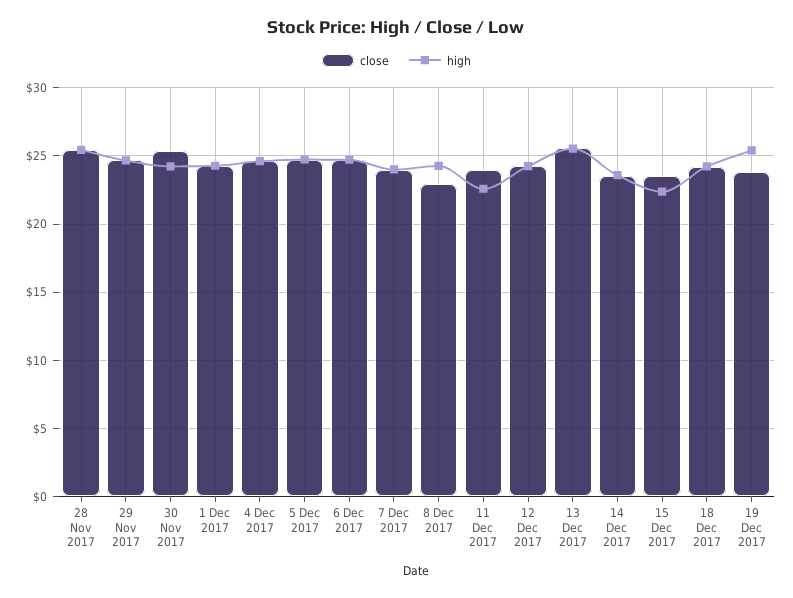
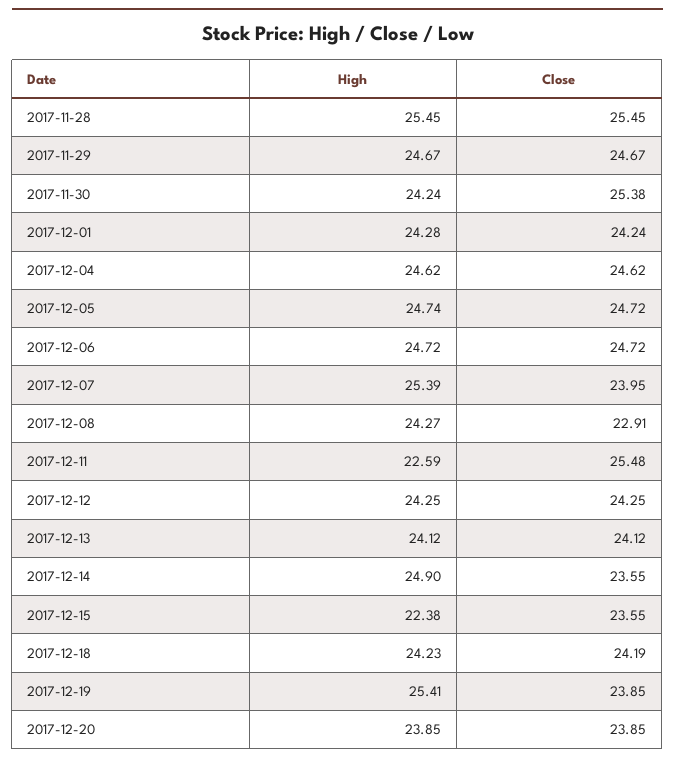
high, 7 Dec 2017: 24 -> 25.39
close, 11 Dec 2017: 24 -> 25.48
close, 13 Dec 2017: 25.5 -> 24.12
high, 13 Dec 2017: 25.5 -> 24.12
high, 14 Dec 2017: 23.5 -> 24.9
high, 2017-12-20: none -> 23.85
close, 2017-12-20: none -> 23.85

